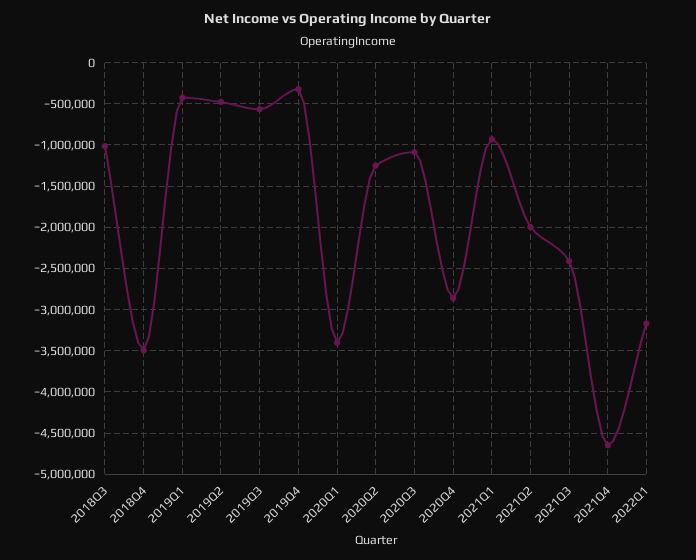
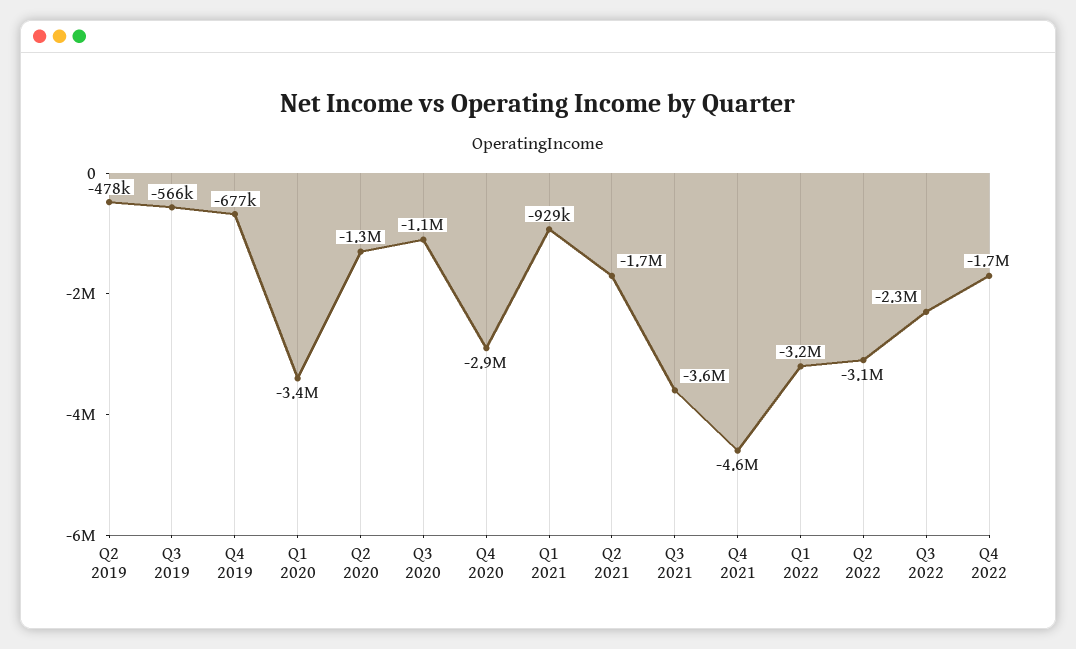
2018Q3: -1000000 -> none
2018Q4: -3500000 -> none
2019Q1: -400000 -> none
2019Q4: -300000 -> -677000
2021Q2: -2000000 -> -1700000
2021Q3: -2400000 -> -3600000
Q2 2022: none -> -3100000
Q3 2022: none -> -2300000
Q4 2022: none -> -1700000

